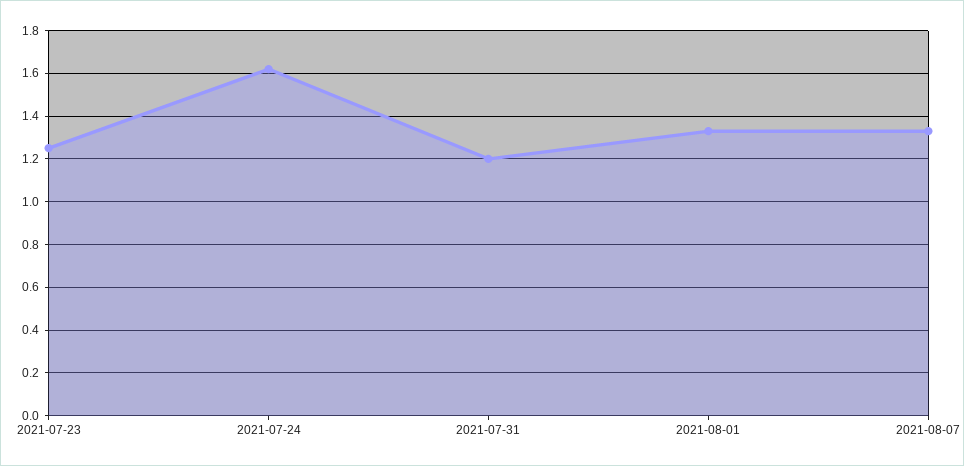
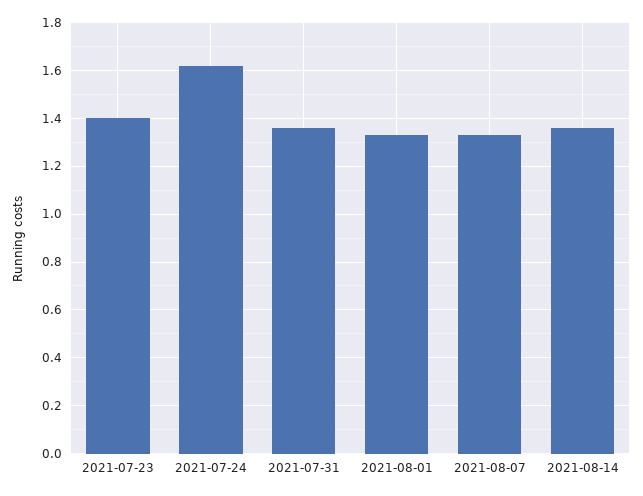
2021-07-23: 1.25 -> 1.4
2021-07-31: 1.2 -> 1.35
2021-08-14: none -> 1.35

